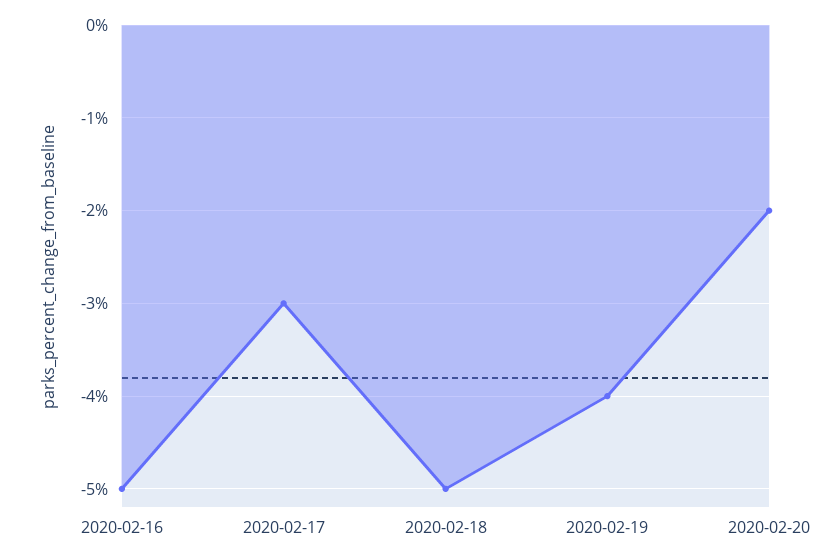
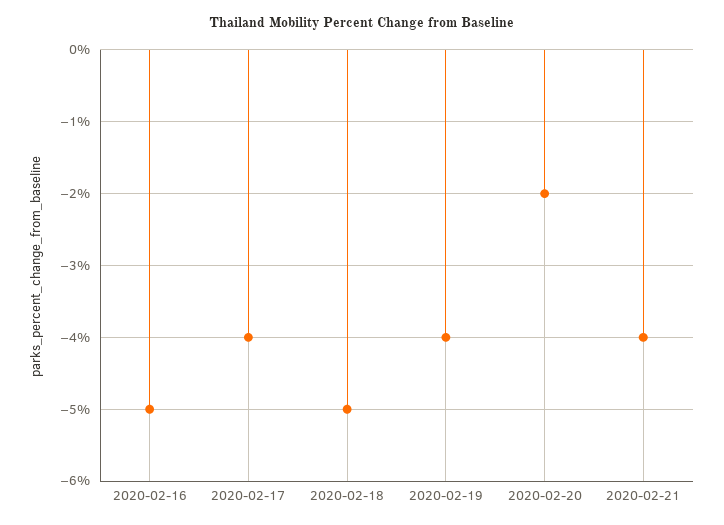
2020-02-17: -3 -> -4
2020-02-21: none -> -4

